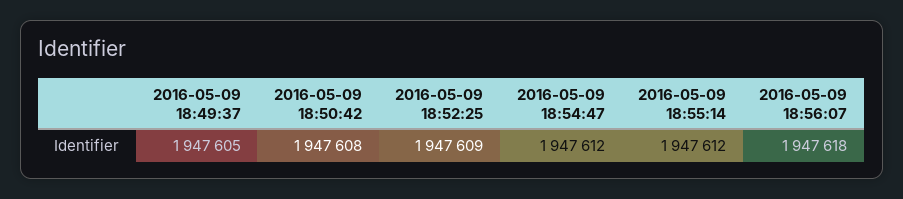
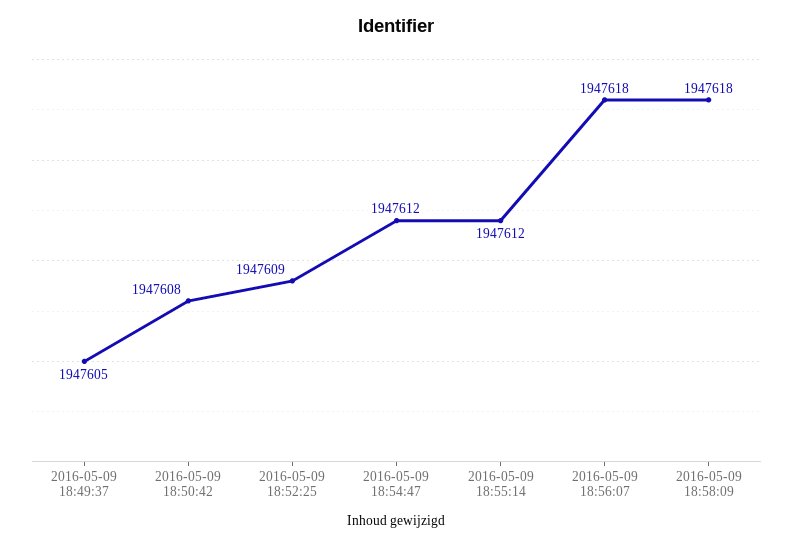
2016-05-09 18:58:09: none -> 1947618

